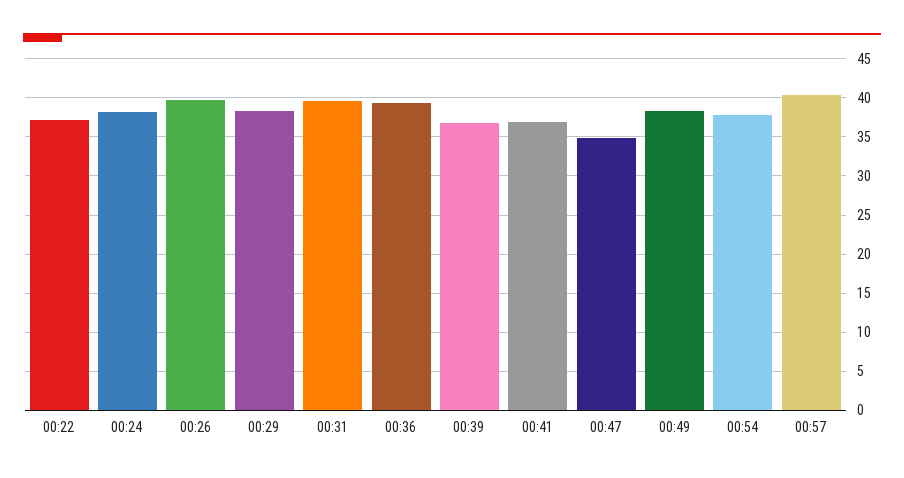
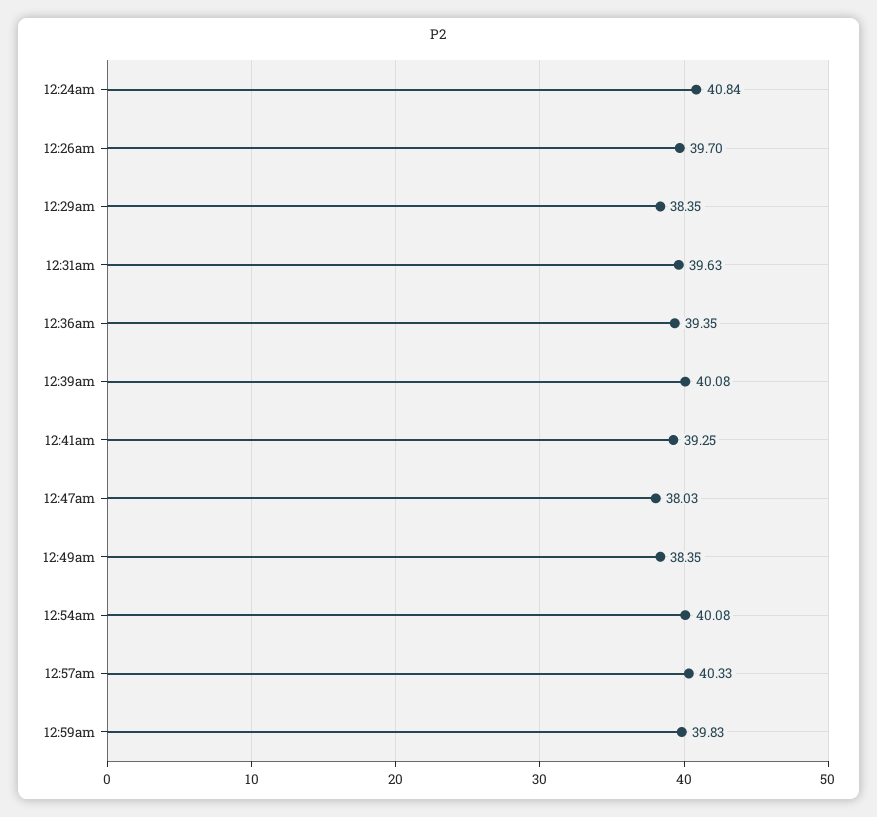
00:22: 37 -> none
00:24: 38 -> 40.84
00:39: 37 -> 40.08
00:41: 37 -> 39.25
00:47: 35 -> 38.03
00:54: 38 -> 40.08
12:59am: none -> 39.83

